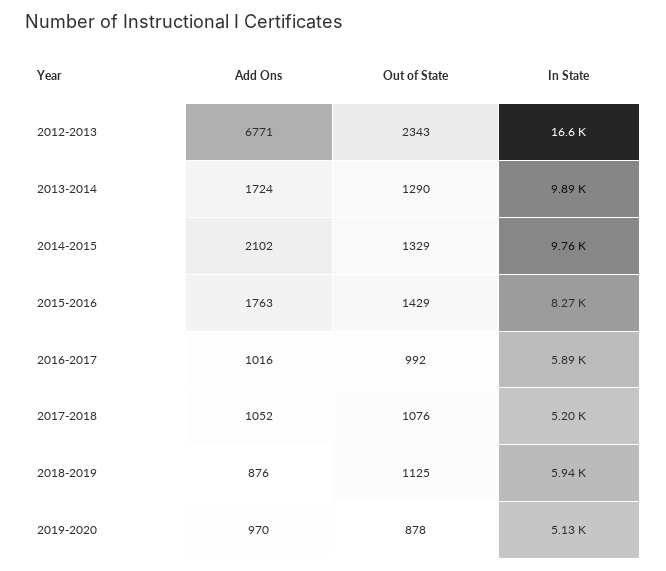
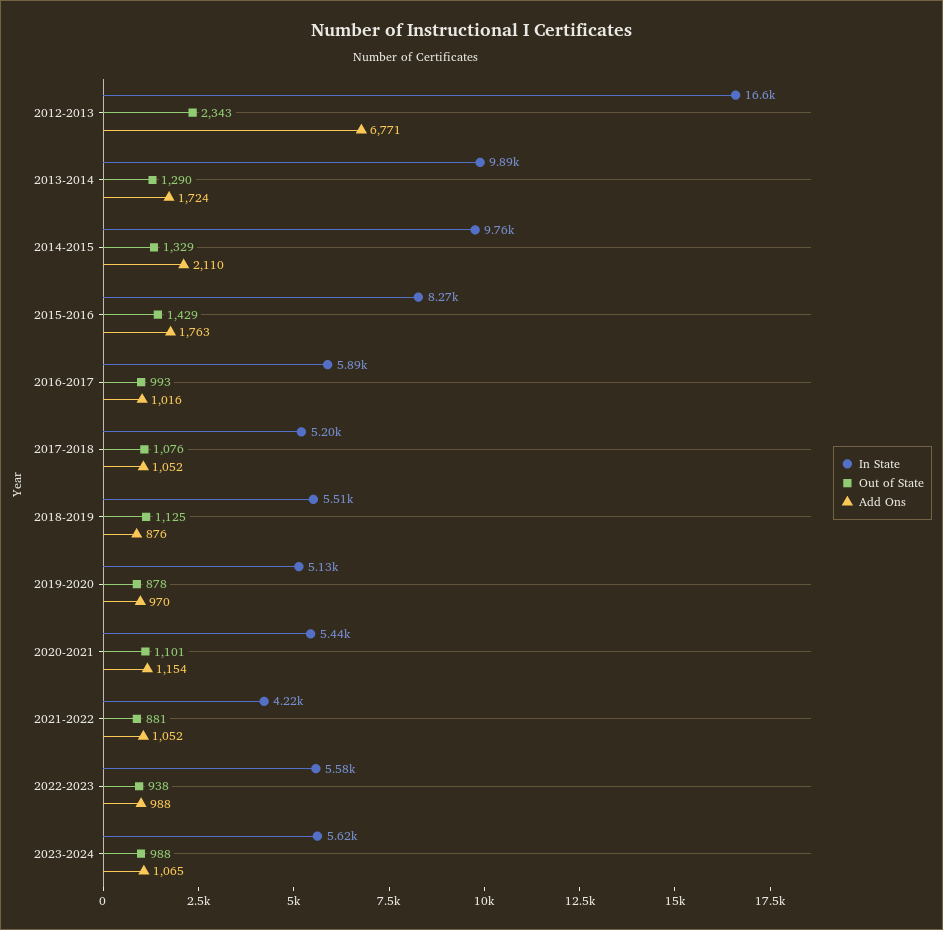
Add Ons, 2014-2015: 2102 -> 2110
Out of State, 2016-2017: 992 -> 993
In State, 2018-2019: 5940 -> 5510
In State, 2020-2021: none -> 5440
Out of State, 2020-2021: none -> 1101
Add Ons, 2020-2021: none -> 1154
In State, 2021-2022: none -> 4220
Out of State, 2021-2022: none -> 881
Add Ons, 2021-2022: none -> 1052
In State, 2022-2023: none -> 5580
Out of State, 2022-2023: none -> 938
Add Ons, 2022-2023: none -> 988
In State, 2023-2024: none -> 5620
Out of State, 2023-2024: none -> 988
Add Ons, 2023-2024: none -> 1065

